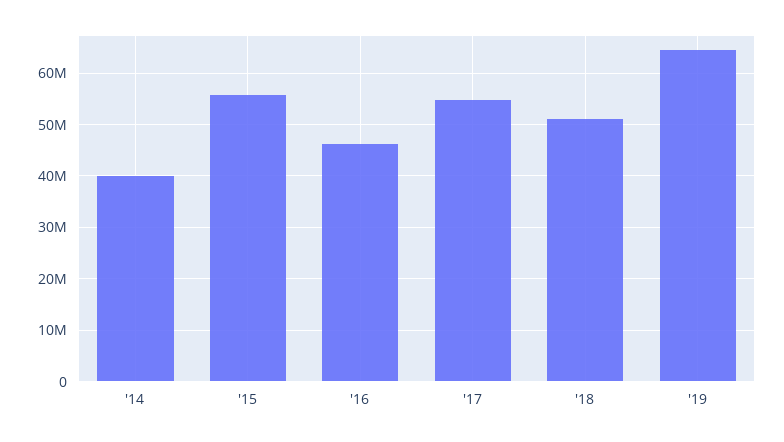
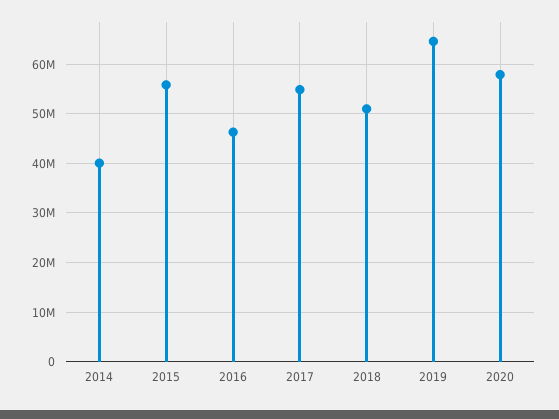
2020: none -> 58000000

